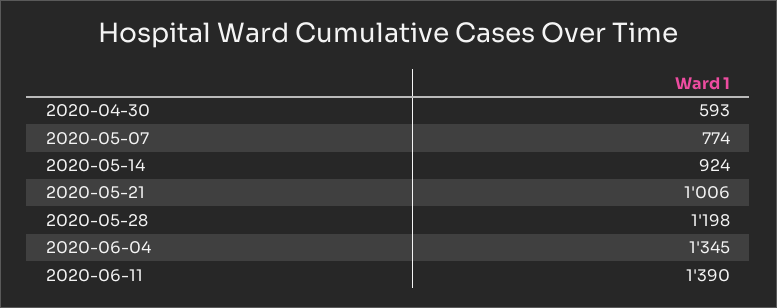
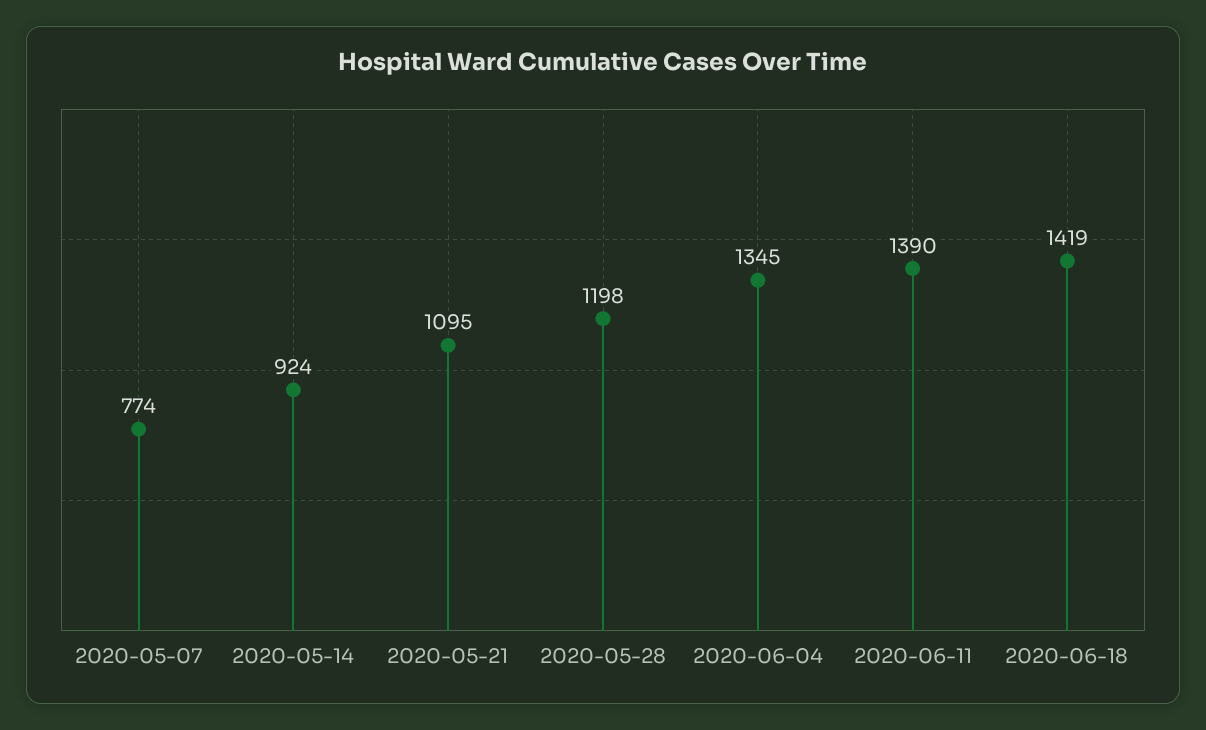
2020-04-30: 593 -> none
2020-05-21: 1006 -> 1095
2020-06-18: none -> 1419

